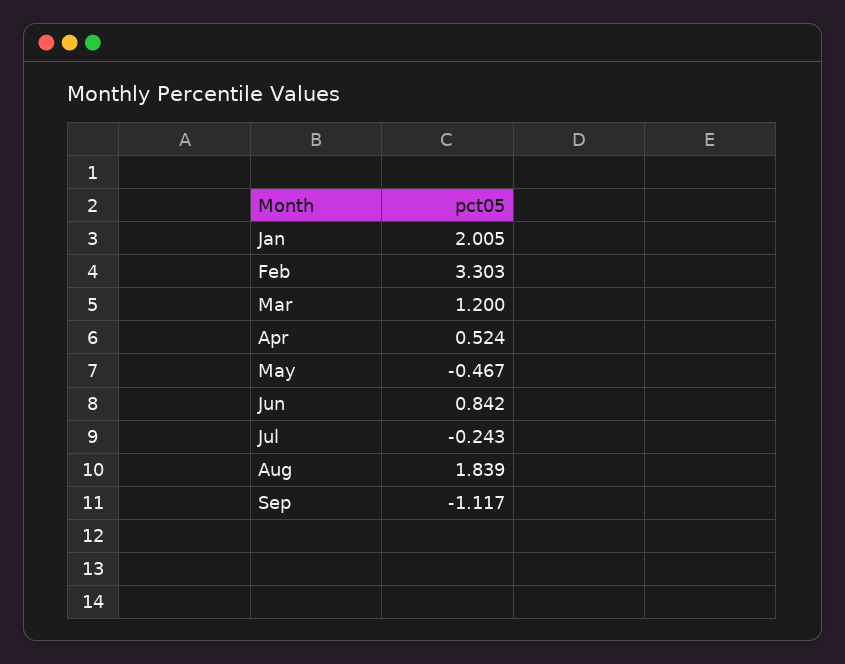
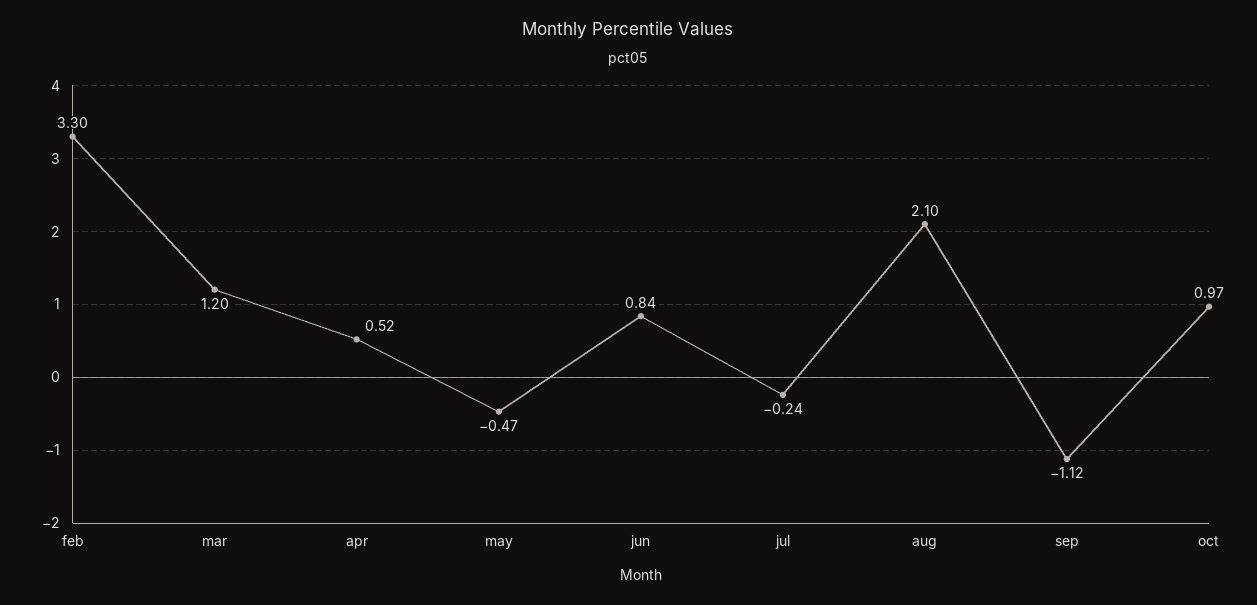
Jan: 2.005 -> none
Aug: 1.839 -> 2.1
oct: none -> 0.97

